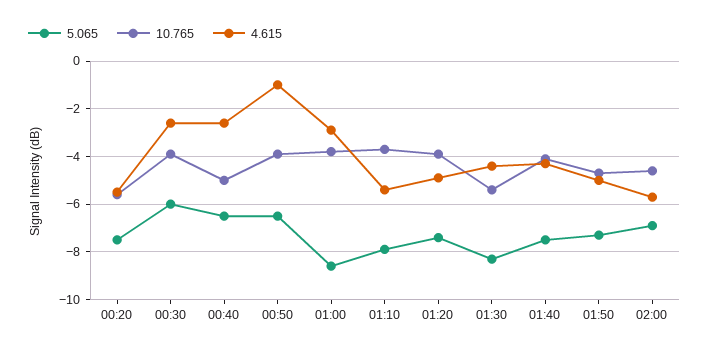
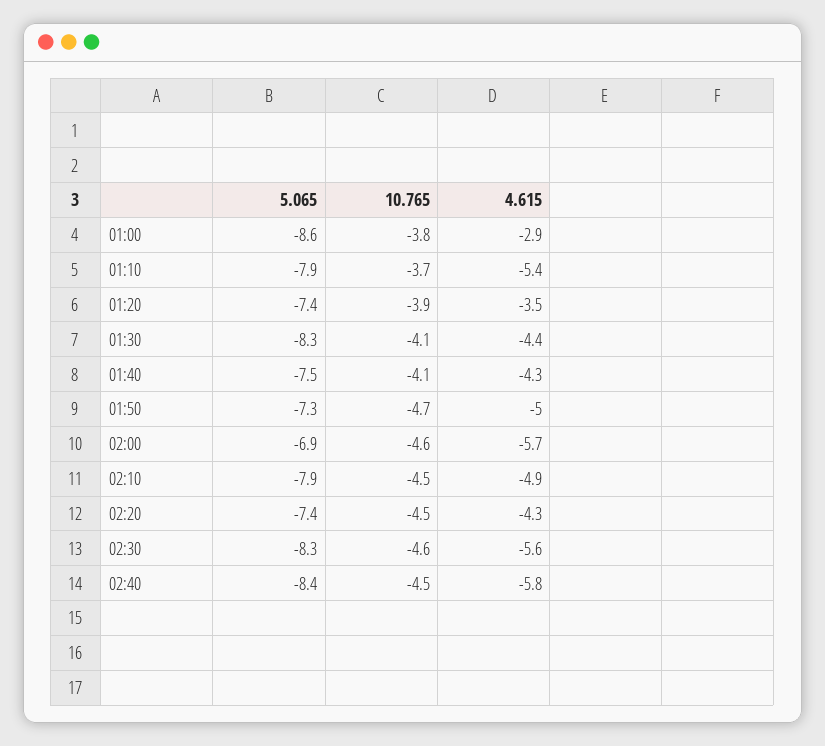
5.065, 00:20: -7.5 -> none
10.765, 00:20: -5.5 -> none
4.615, 00:20: -5.5 -> none
5.065, 00:30: -6 -> none
10.765, 00:30: -4 -> none
4.615, 00:30: -2.5 -> none
5.065, 00:40: -6.5 -> none
10.765, 00:40: -5 -> none
4.615, 00:40: -2.5 -> none
5.065, 00:50: -6.5 -> none
10.765, 00:50: -4 -> none
4.615, 00:50: -1 -> none
4.615, 01:20: -5 -> -3.5
10.765, 01:30: -5.5 -> -4.1
5.065, 02:10: none -> -7.9
10.765, 02:10: none -> -4.5
4.615, 02:10: none -> -4.9
5.065, 02:20: none -> -7.4
10.765, 02:20: none -> -4.5
4.615, 02:20: none -> -4.3
5.065, 02:30: none -> -8.3
10.765, 02:30: none -> -4.6
4.615, 02:30: none -> -5.6
5.065, 02:40: none -> -8.4
10.765, 02:40: none -> -4.5
4.615, 02:40: none -> -5.8

